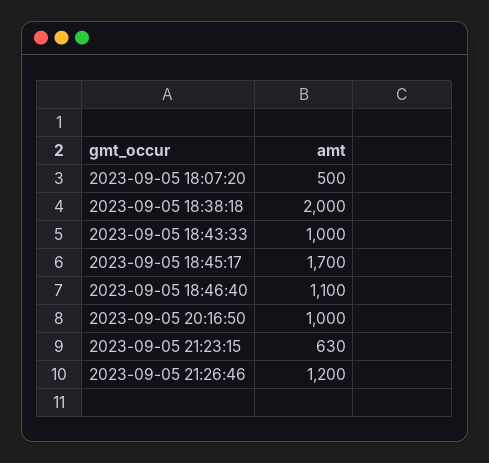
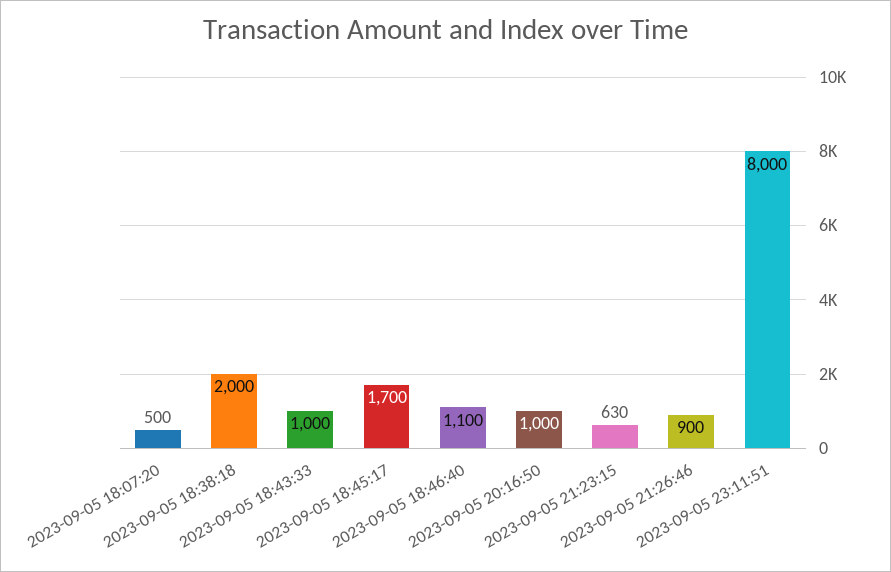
2023-09-05 21:26:46: 1200 -> 900
2023-09-05 23:11:51: none -> 8000

